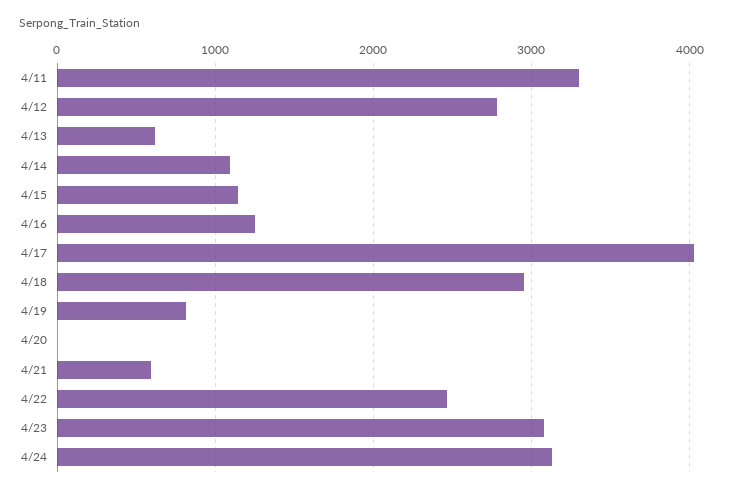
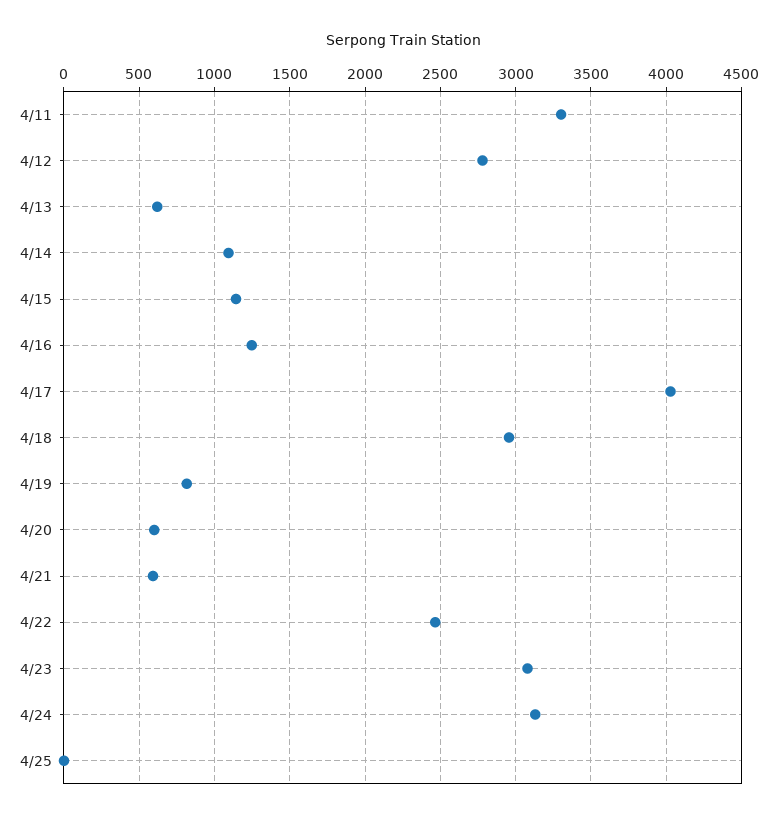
4/20: 0 -> 600
4/25: none -> 0

